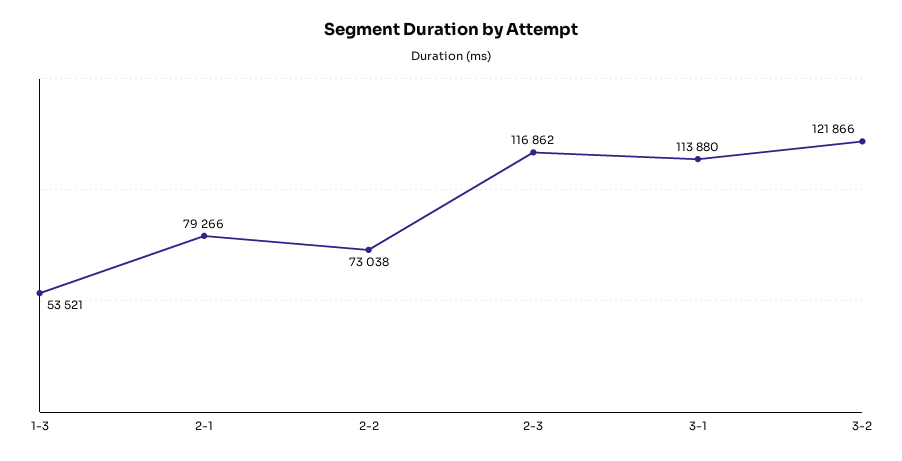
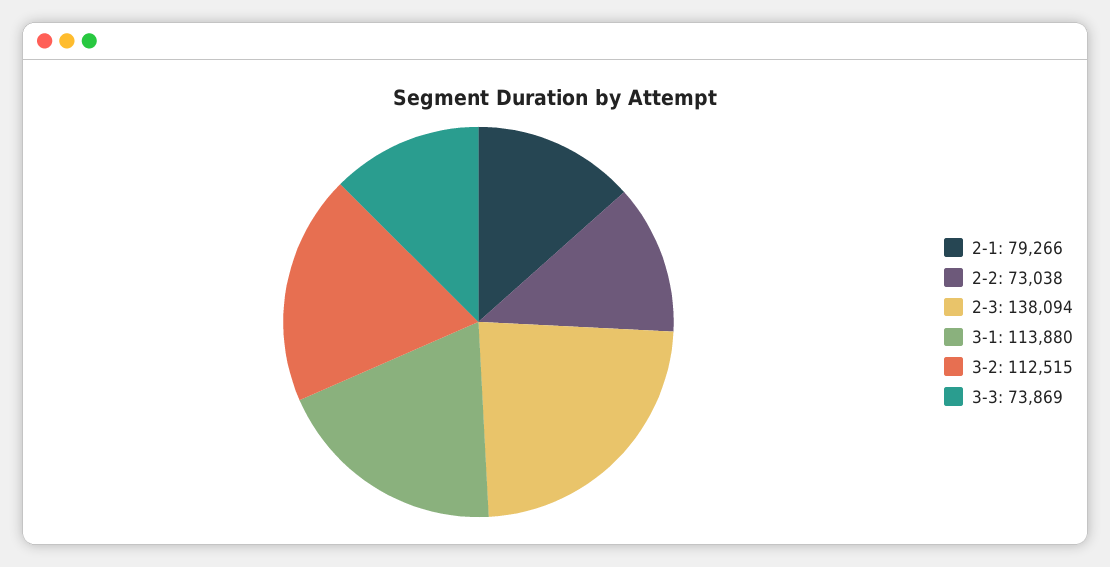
1-3: 53521 -> none
2-3: 116862 -> 138094
3-2: 121866 -> 112515
3-3: none -> 73869

